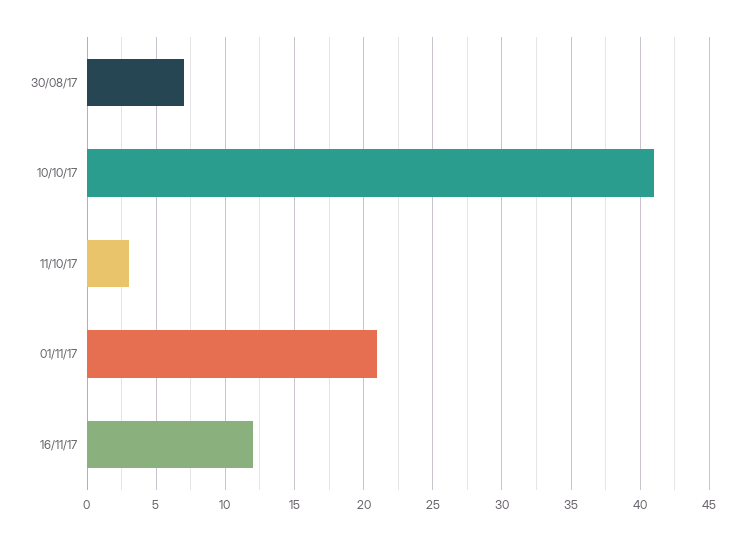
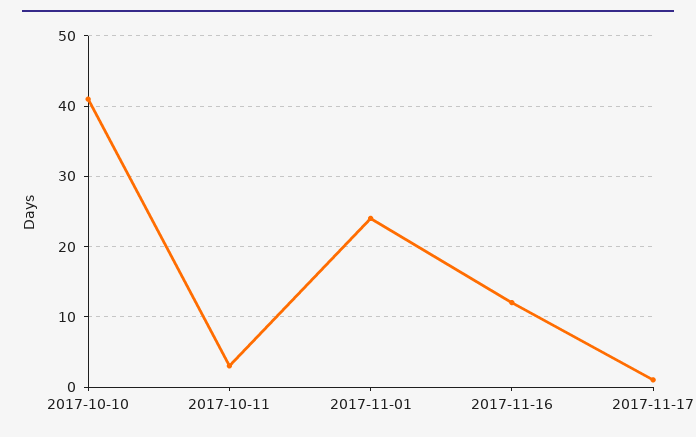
30/08/17: 7 -> none
01/11/17: 21 -> 24
2017-11-17: none -> 1

